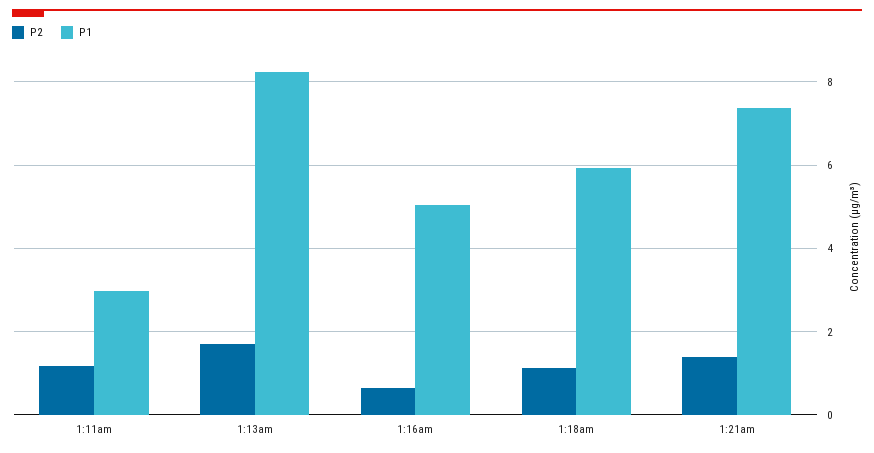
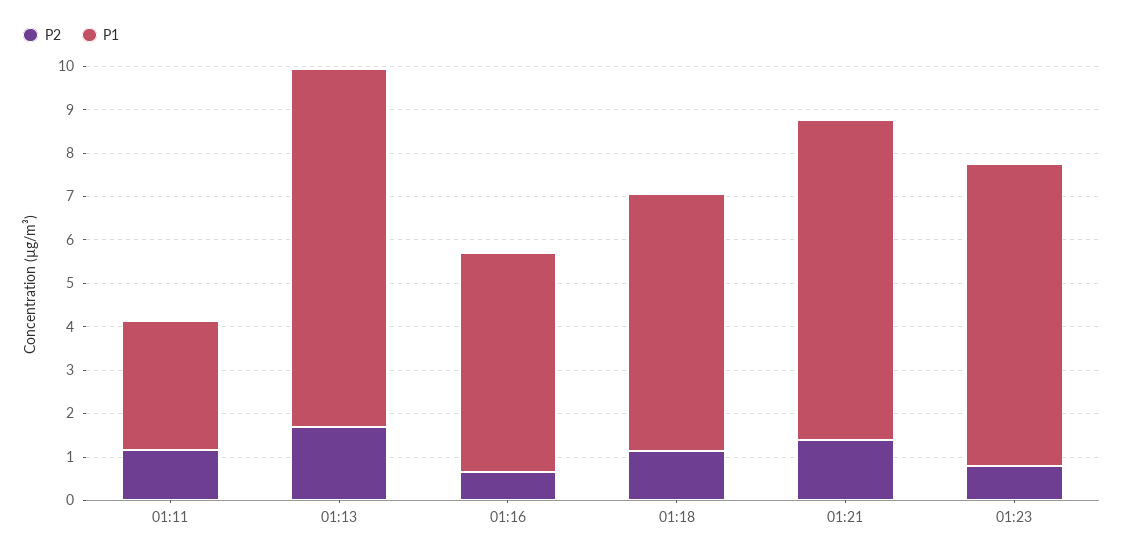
P2, 01:23: none -> 0.8
P1, 01:23: none -> 7

